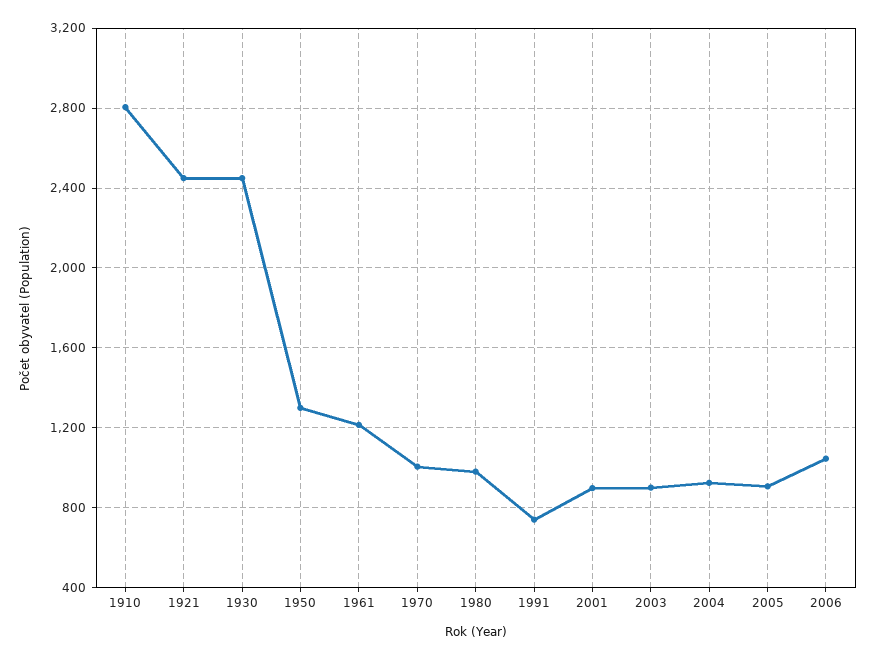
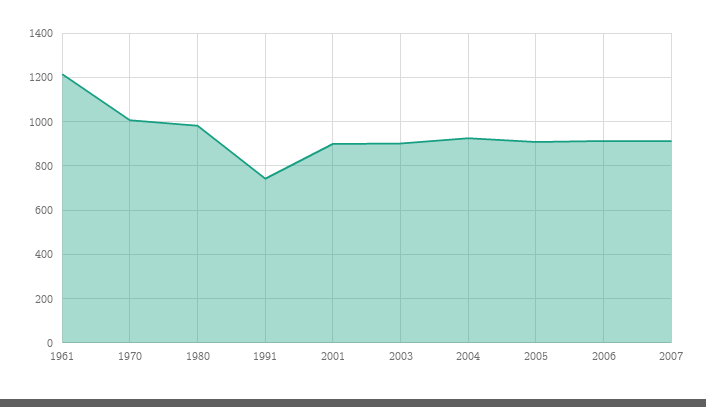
1910: 2800 -> none
1921: 2450 -> none
1930: 2450 -> none
1950: 1300 -> none
2006: 1050 -> 900
2007: none -> 900

